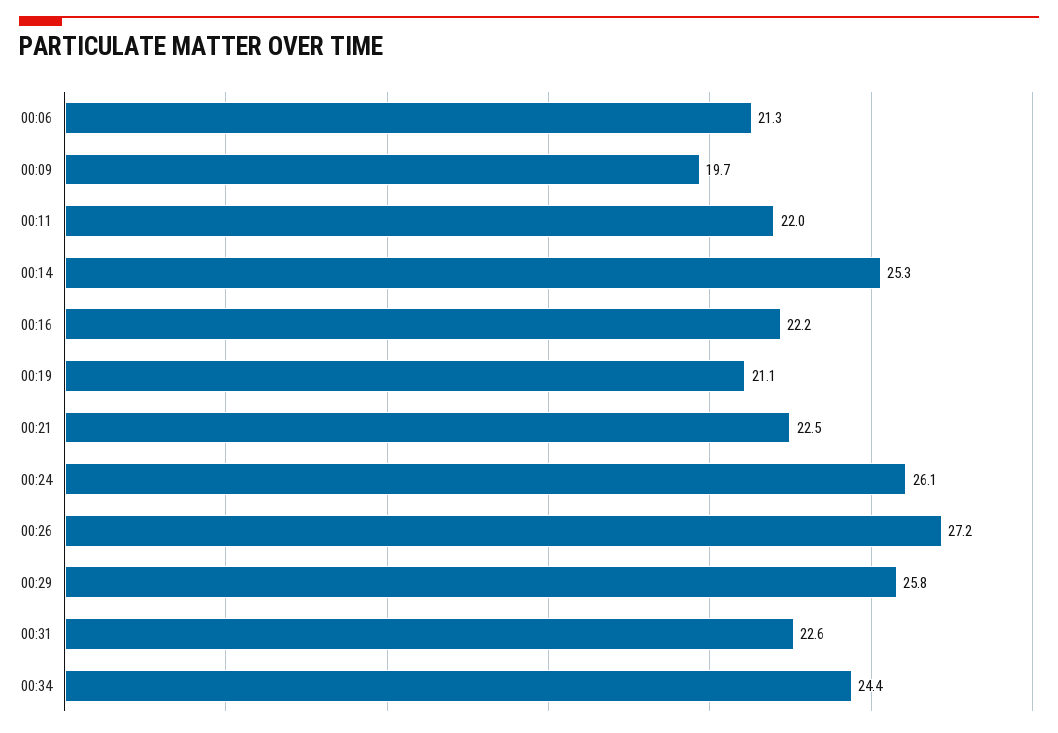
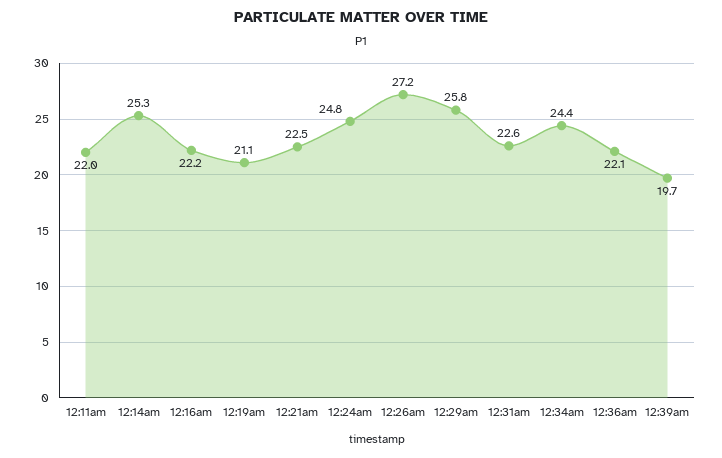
00:06: 21.3 -> none
00:09: 19.7 -> none
00:24: 26.1 -> 24.8
12:36am: none -> 22.1
12:39am: none -> 19.7

